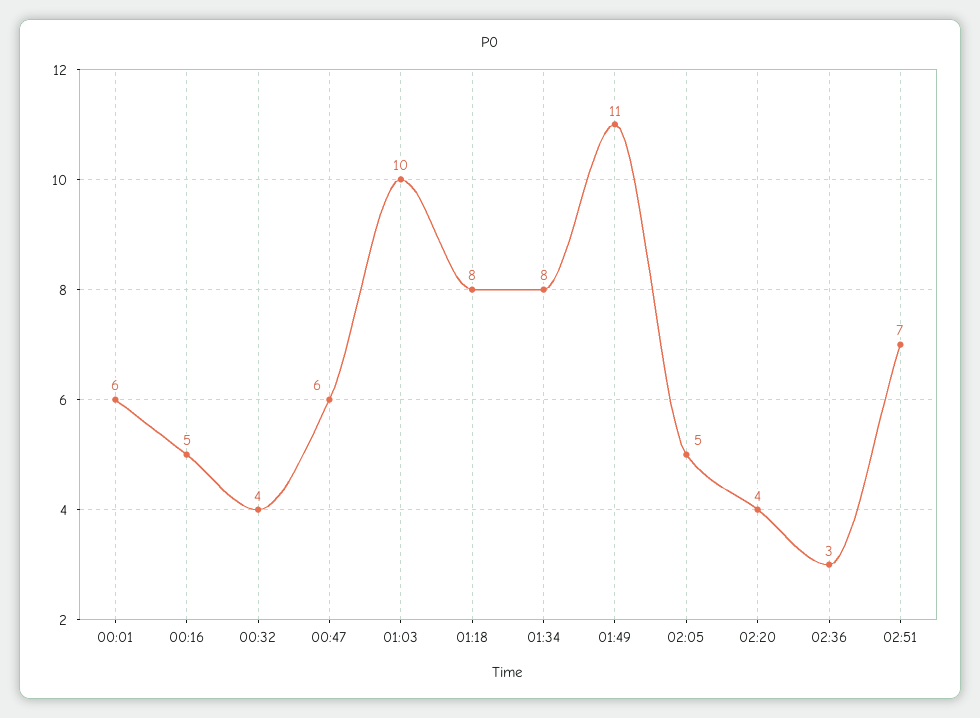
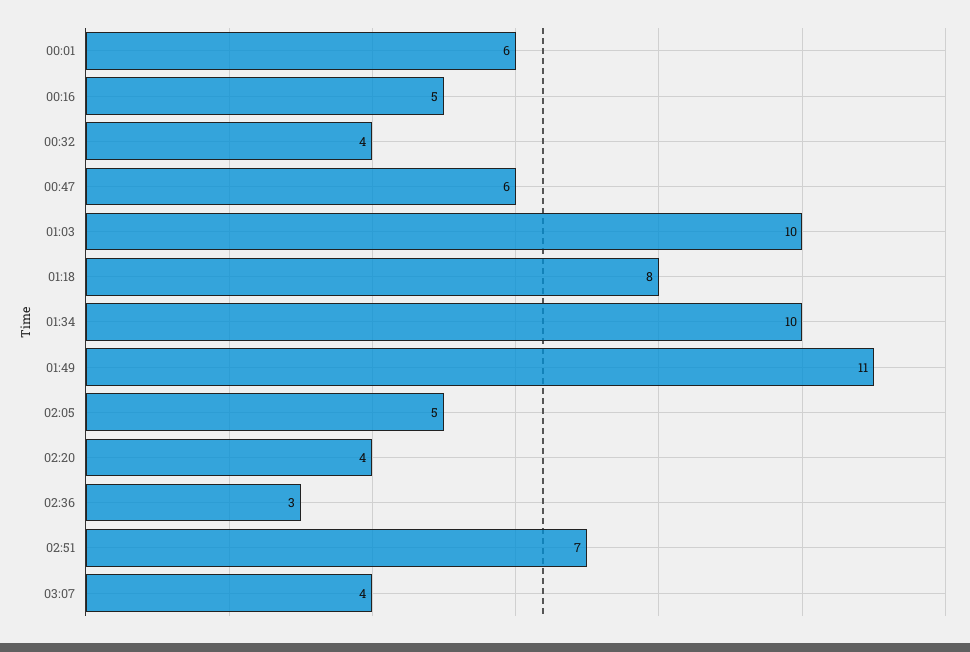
01:34: 8 -> 10
03:07: none -> 4

